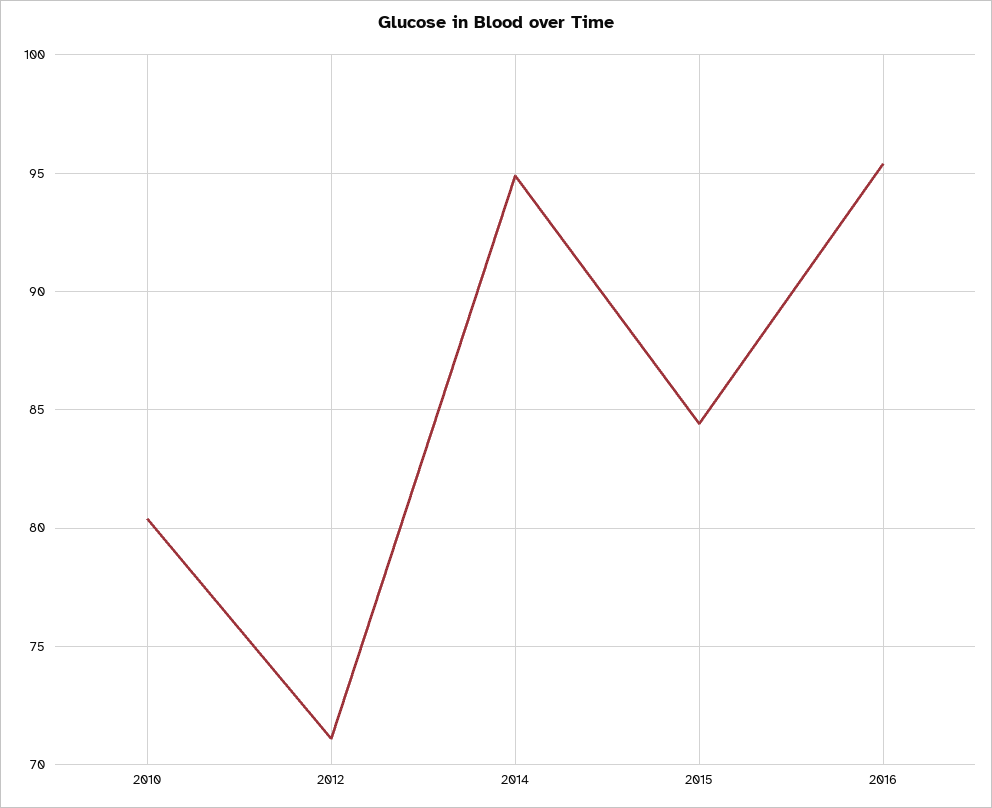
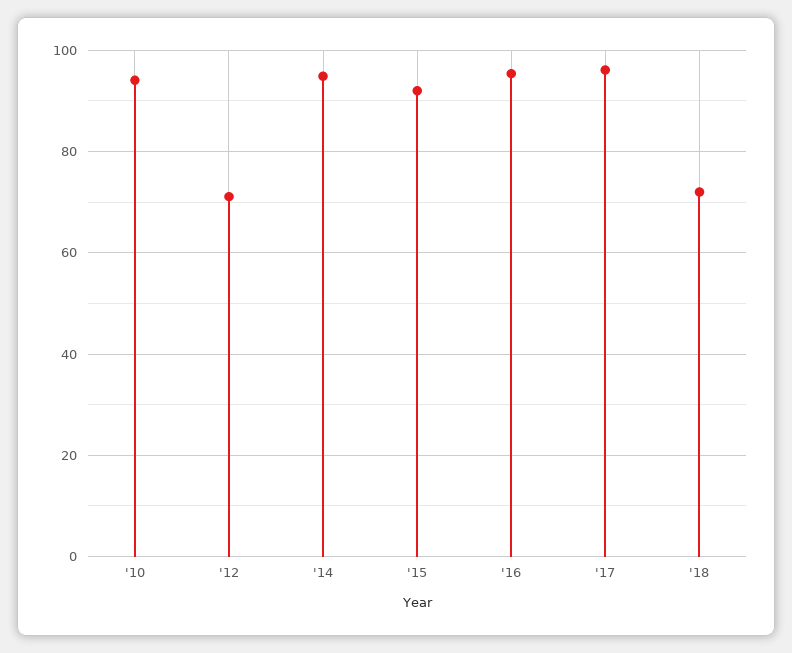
2010: 80.5 -> 94
2015: 84.5 -> 92
'17: none -> 96
'18: none -> 72

